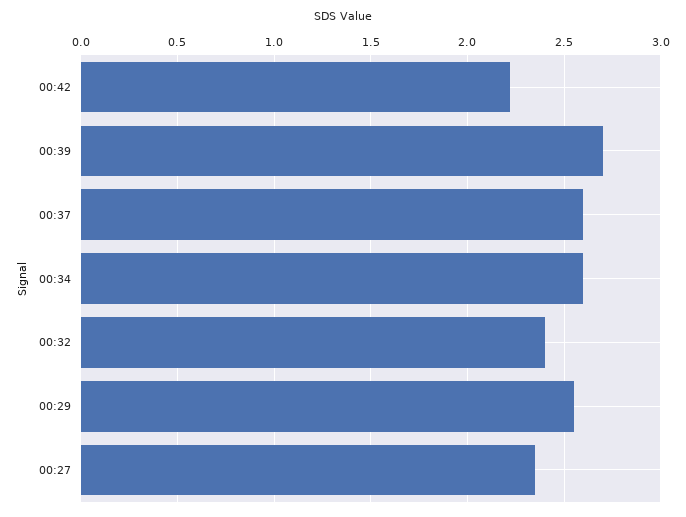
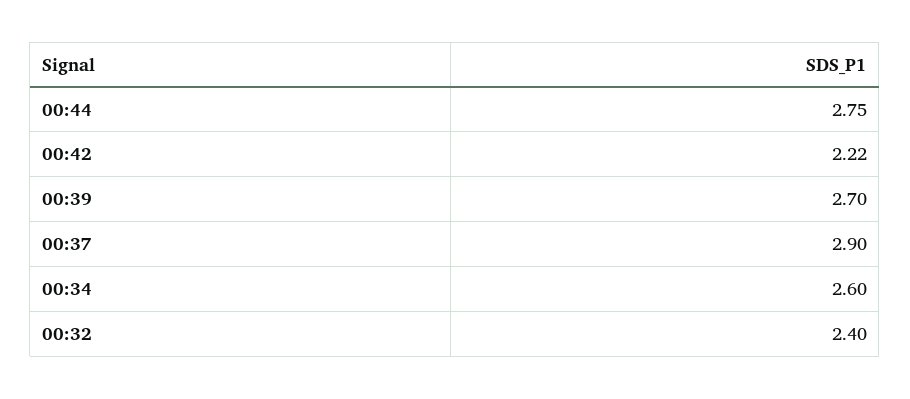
00:37: 2.6 -> 2.9
00:29: 2.55 -> none
00:27: 2.35 -> none
00:44: none -> 2.75

